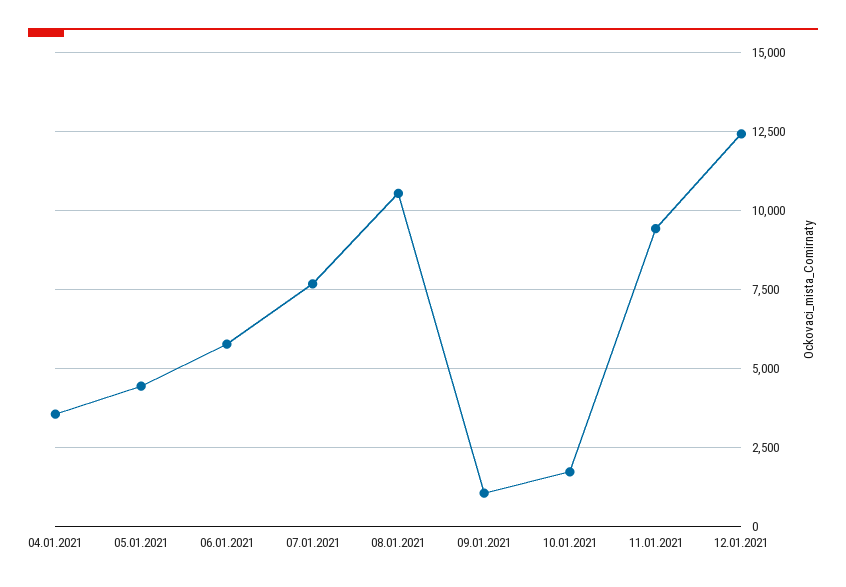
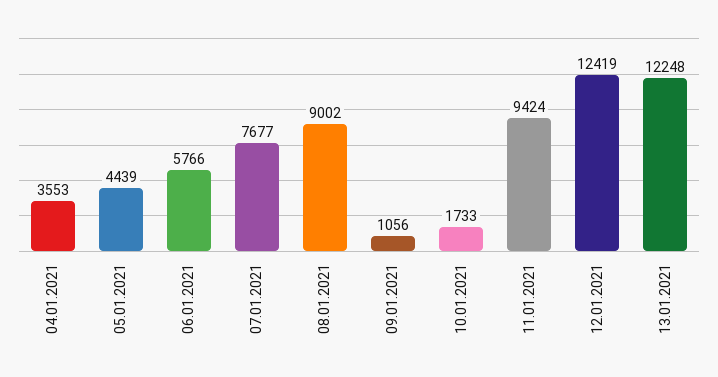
08.01.2021: 10500 -> 9002
13.01.2021: none -> 12248

